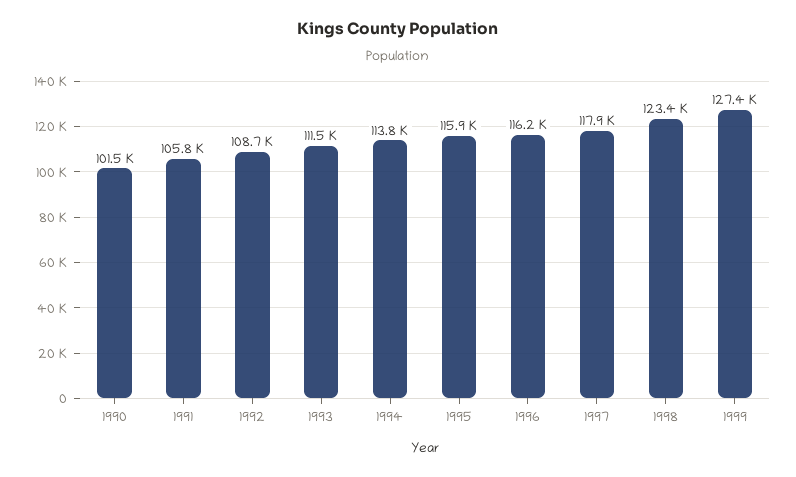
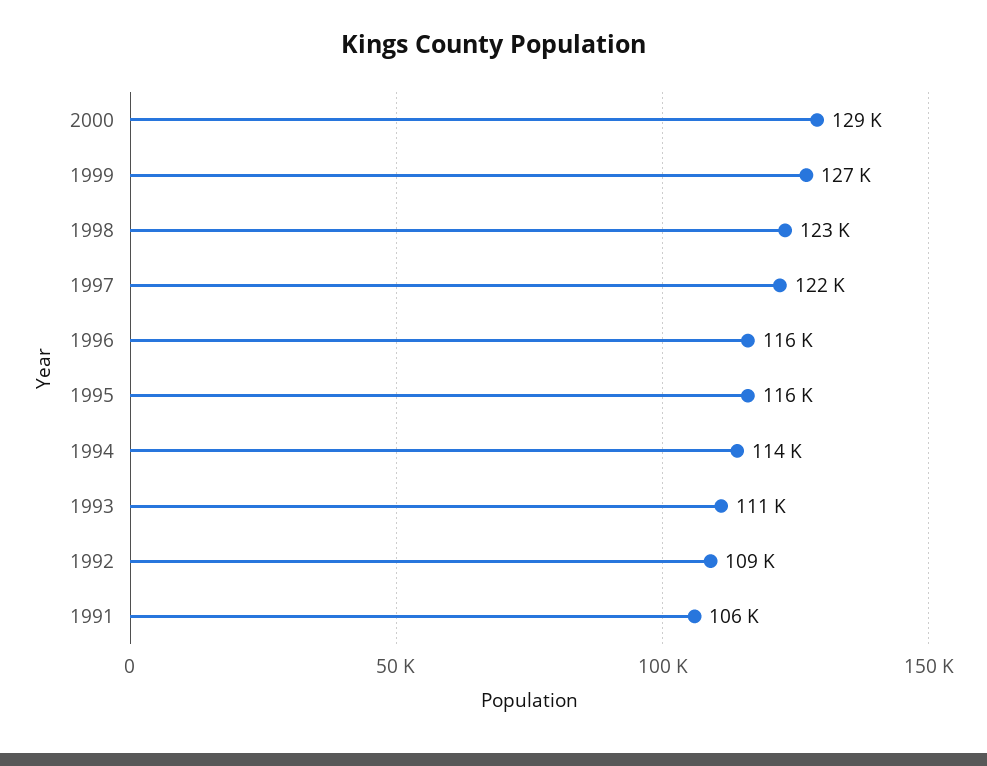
1990: 101500 -> none
1997: 117900 -> 122000
2000: none -> 129000

